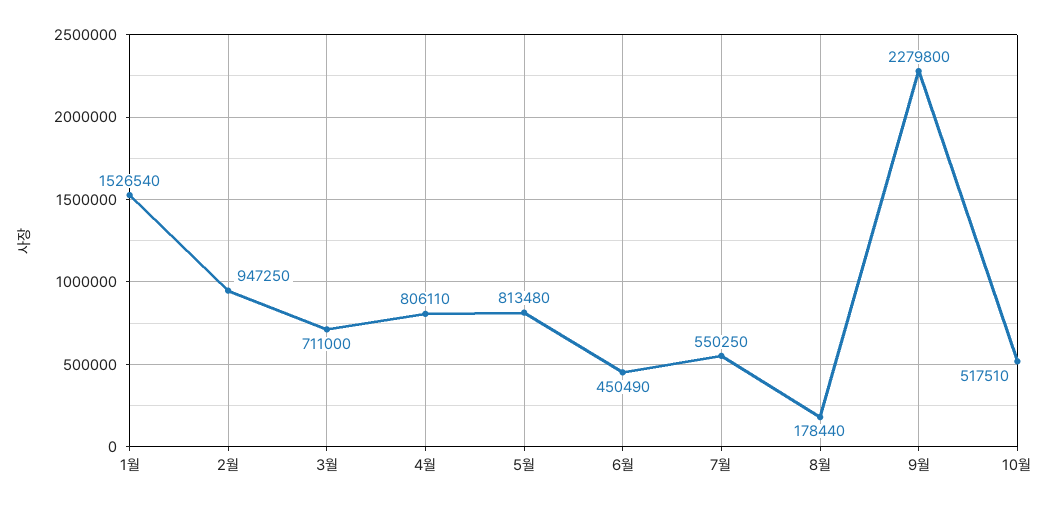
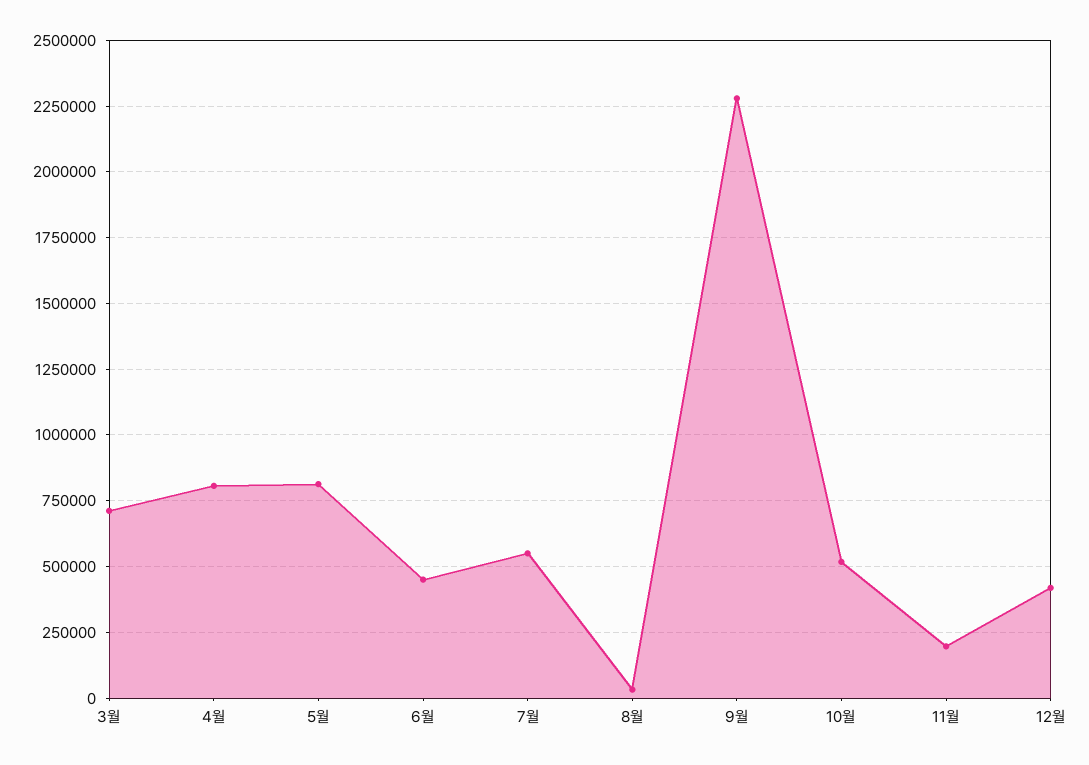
1월: 1526540 -> none
2월: 947250 -> none
8월: 178440 -> 25000
11월: none -> 200000
12월: none -> 425000

